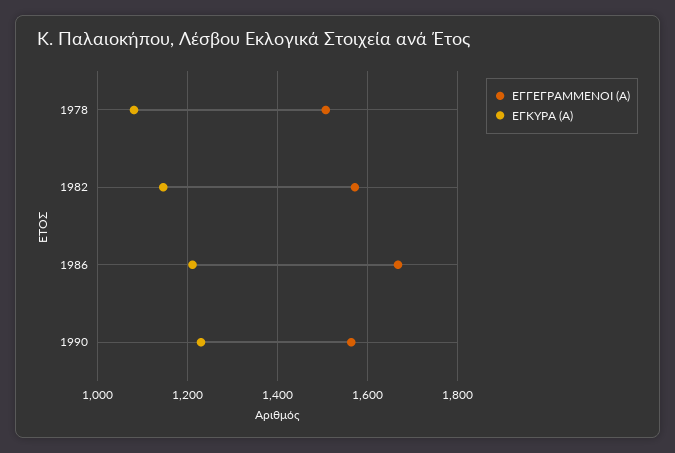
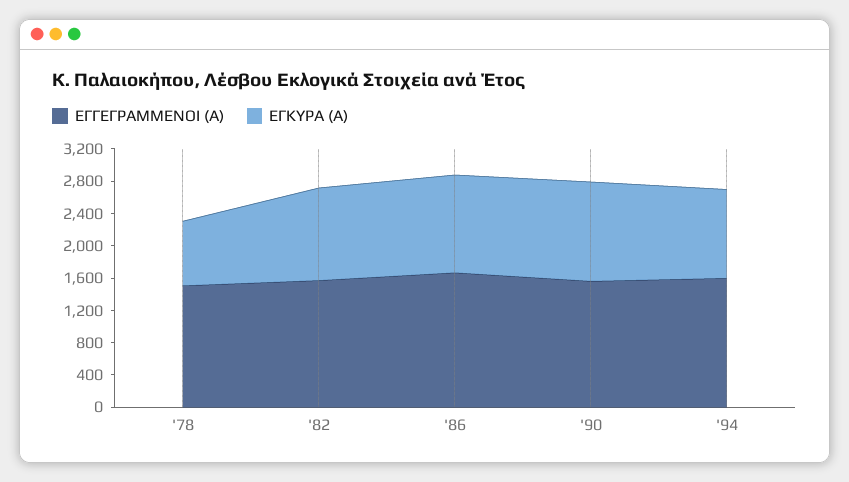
ΕΓΚΥΡΑ (Α), 1978: 1080 -> 800
ΕΓΓΕΓΡΑΜΜΕΝΟΙ (Α), '94: none -> 1600
ΕΓΚΥΡΑ (Α), '94: none -> 1100

